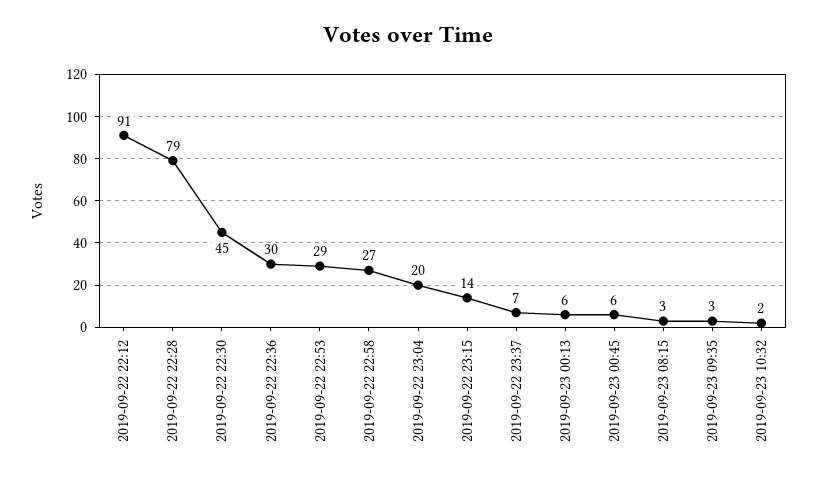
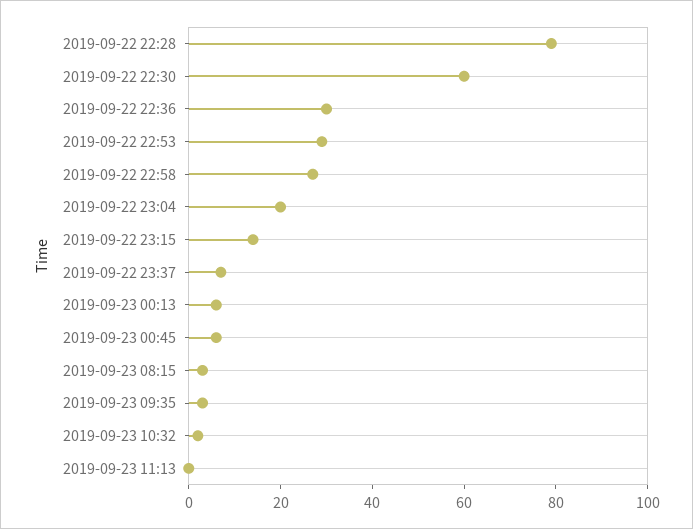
2019-09-22 22:12: 91 -> none
2019-09-22 22:30: 45 -> 60
2019-09-23 11:13: none -> 0

